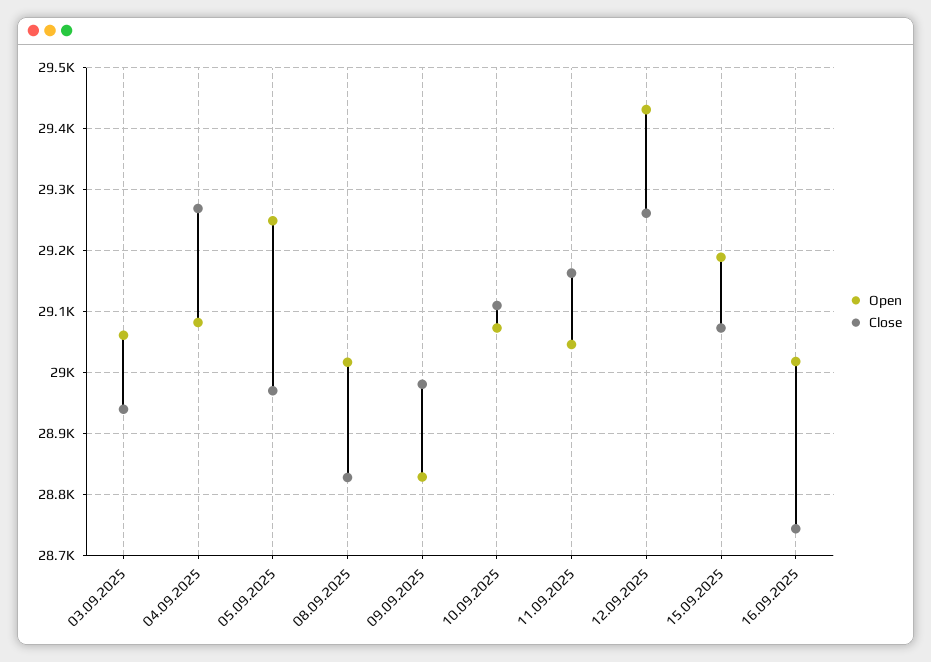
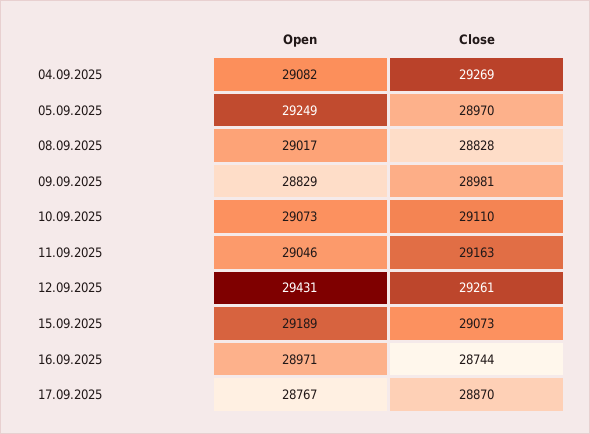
Open, 03.09.2025: 29060 -> none
Close, 03.09.2025: 28940 -> none
Open, 16.09.2025: 29020 -> 28971
Open, 17.09.2025: none -> 28767
Close, 17.09.2025: none -> 28870

